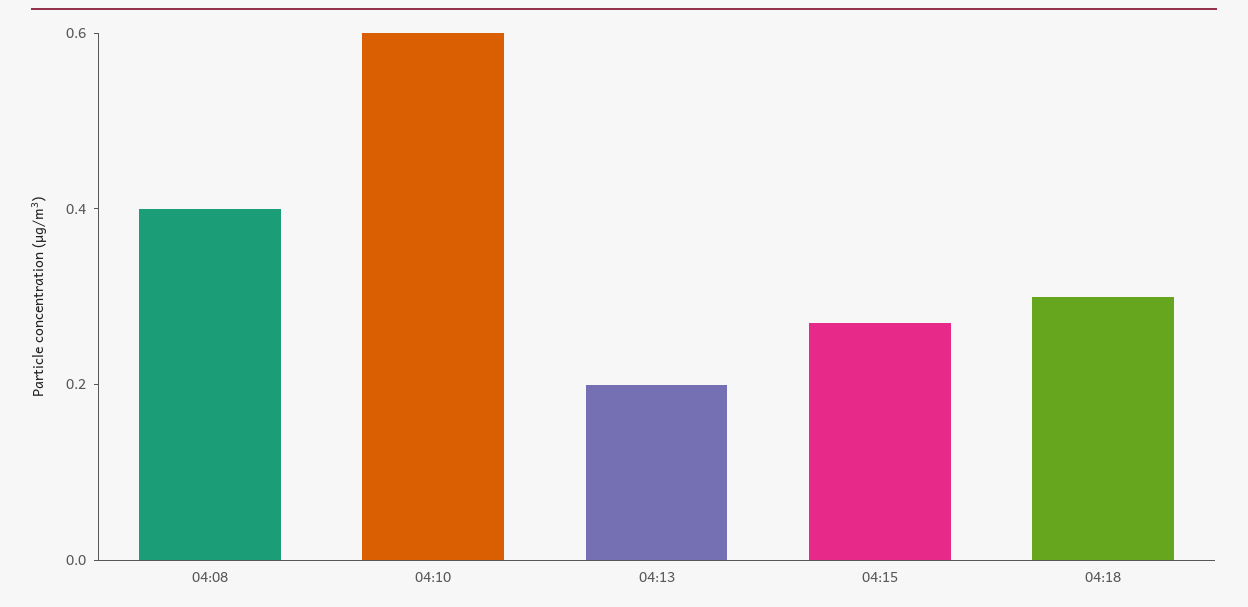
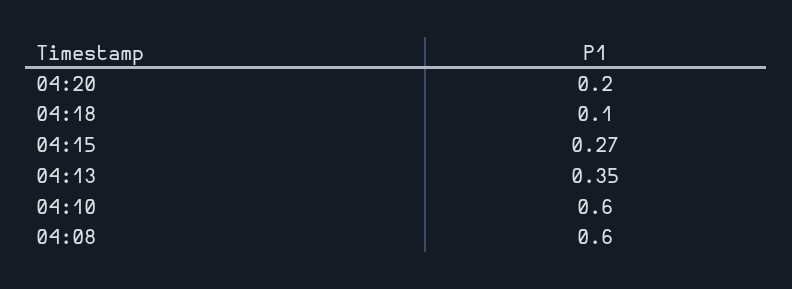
04:08: 0.4 -> 0.6
04:13: 0.2 -> 0.35
04:18: 0.3 -> 0.1
04:20: none -> 0.2

